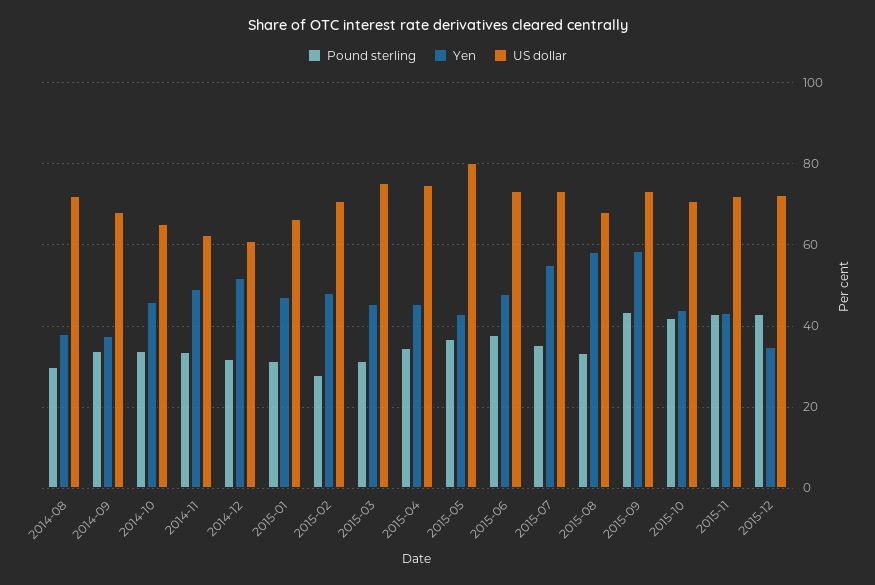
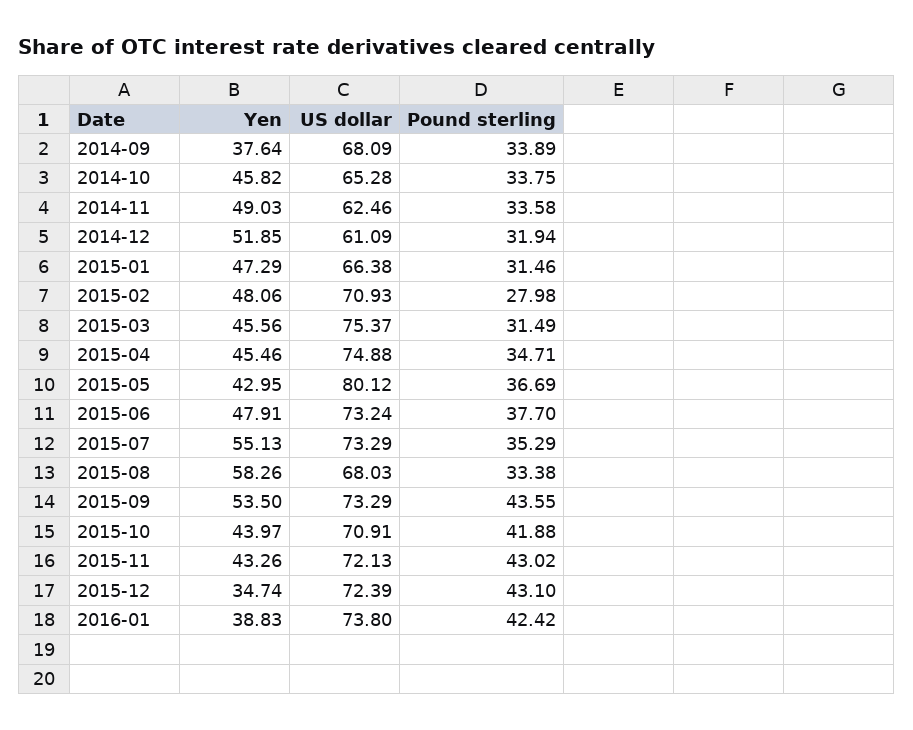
Pound sterling, 2014-08: 30 -> none
Yen, 2014-08: 38 -> none
US dollar, 2014-08: 72 -> none
Yen, 2015-09: 58 -> 53.5
Yen, 2016-01: none -> 38.83
US dollar, 2016-01: none -> 73.8
Pound sterling, 2016-01: none -> 42.42

